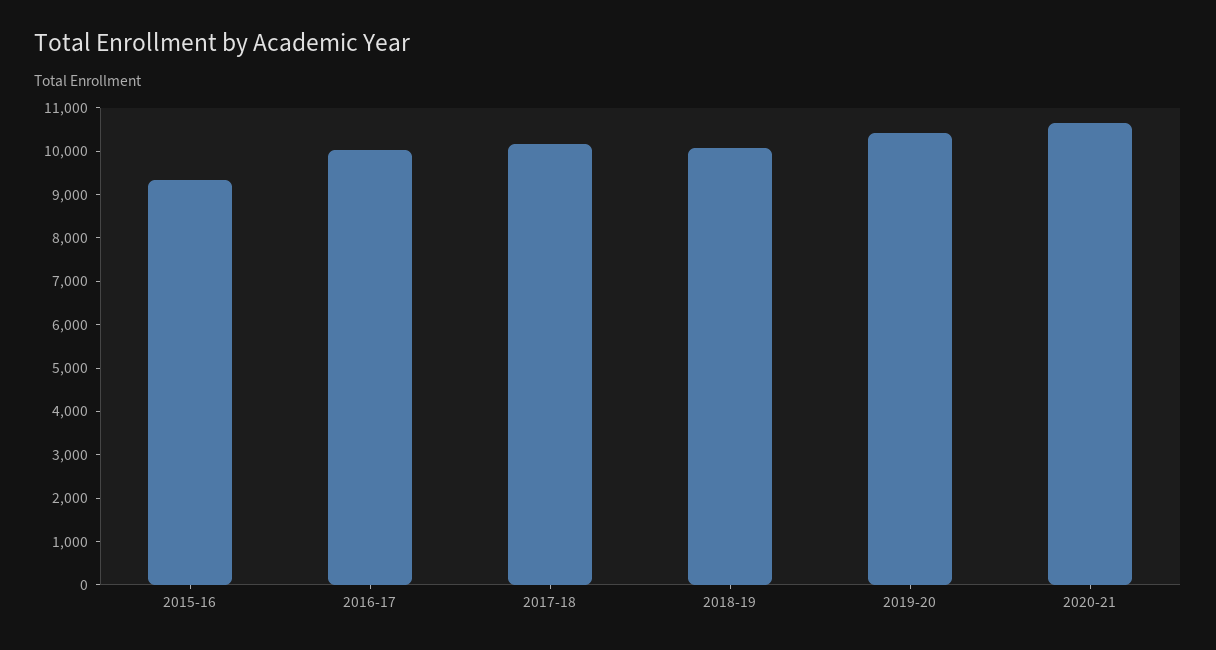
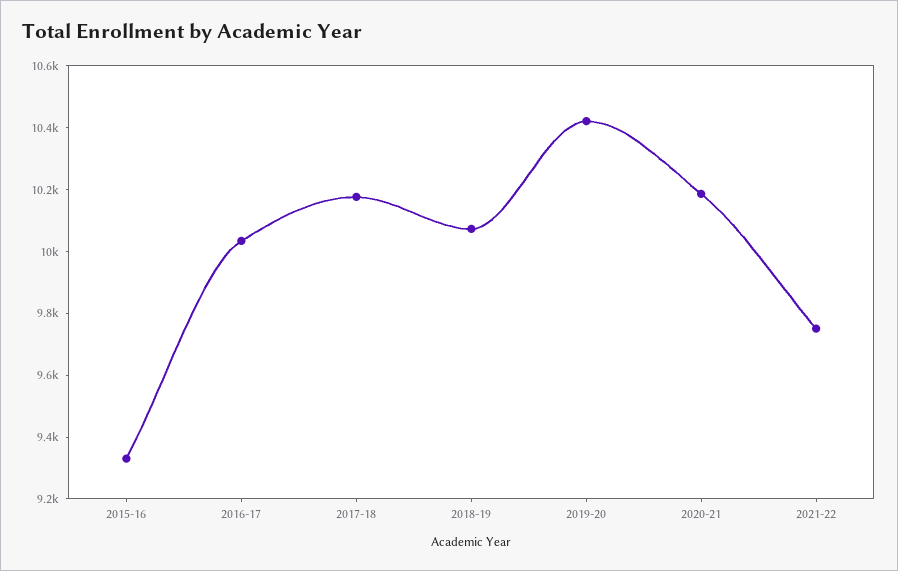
2020-21: 10600 -> 10200
2021-22: none -> 9750

